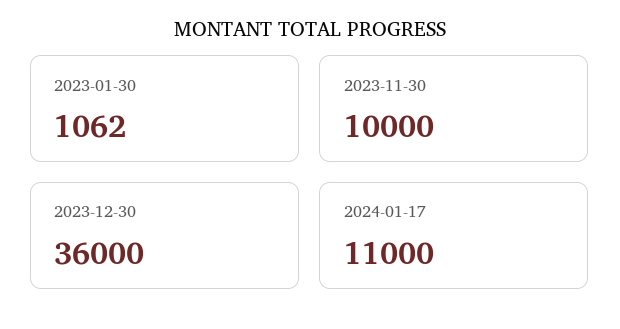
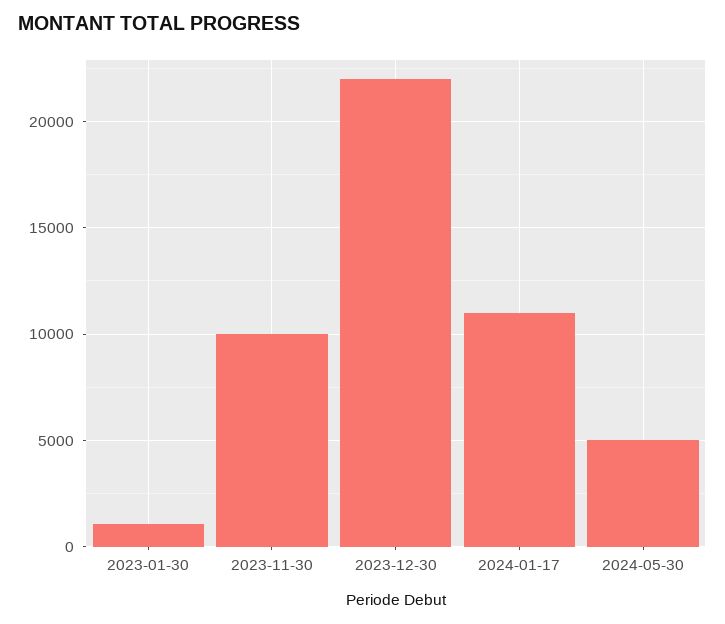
2023-12-30: 36000 -> 22000
2024-05-30: none -> 5000

